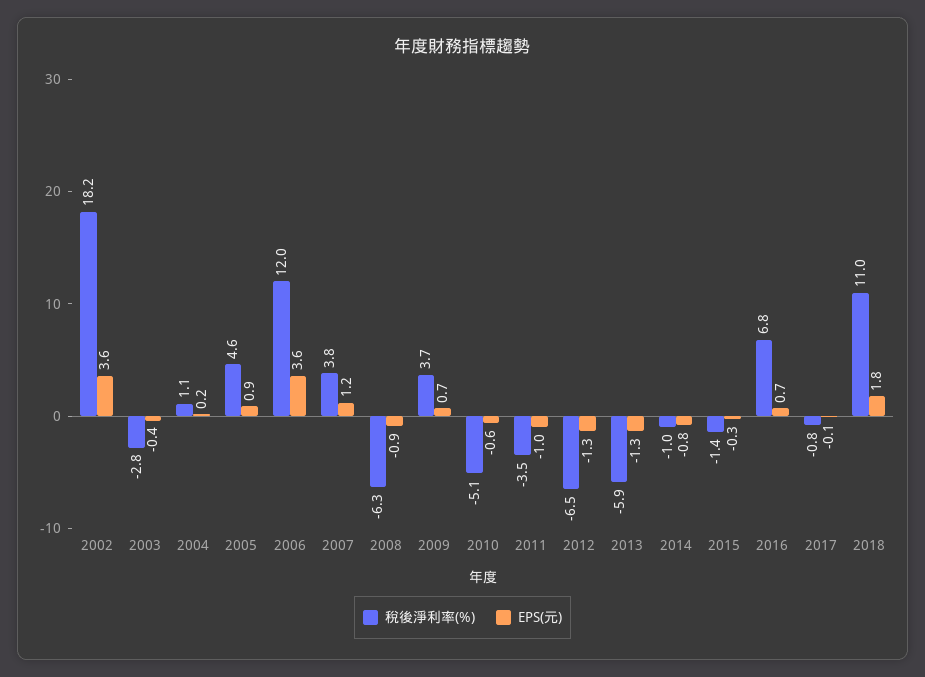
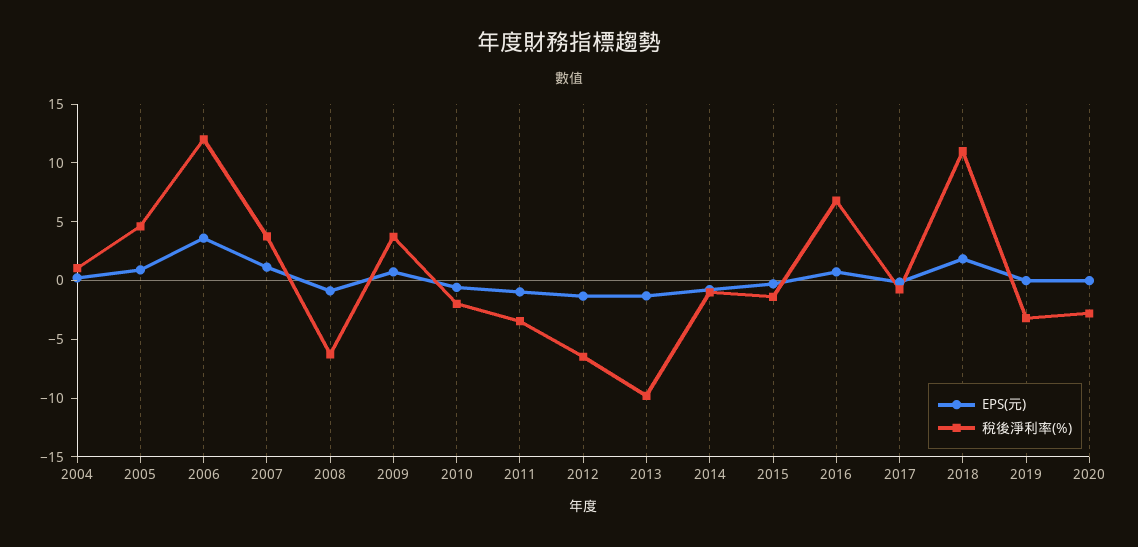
稅後淨利率(%), 2002: 18.2 -> none
EPS(元), 2002: 3.6 -> none
稅後淨利率(%), 2003: -2.8 -> none
EPS(元), 2003: -0.4 -> none
稅後淨利率(%), 2010: -5.1 -> -2
稅後淨利率(%), 2013: -5.9 -> -10
EPS(元), 2019: none -> 0
稅後淨利率(%), 2019: none -> -3
EPS(元), 2020: none -> 0
稅後淨利率(%), 2020: none -> -3

